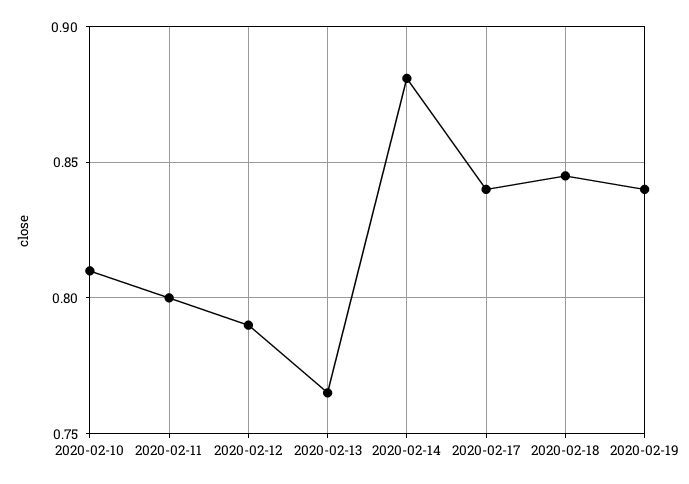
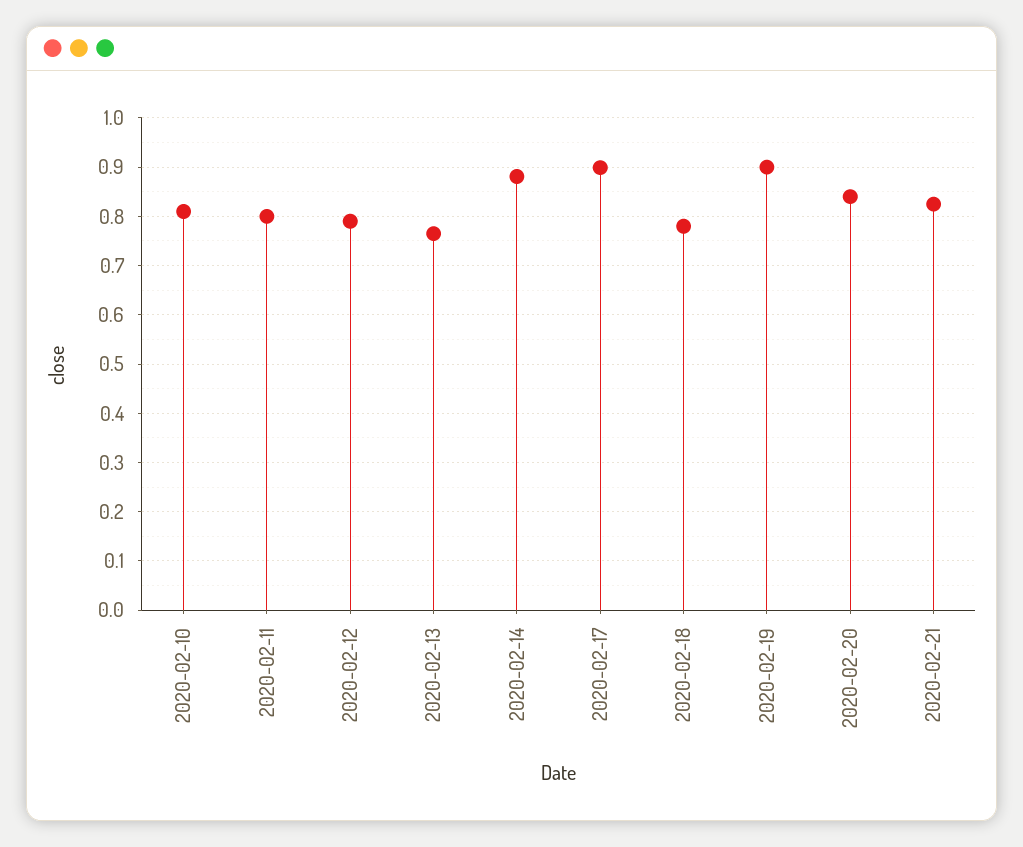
2020-02-17: 0.84 -> 0.9
2020-02-18: 0.845 -> 0.78
2020-02-19: 0.84 -> 0.9
2020-02-20: none -> 0.84
2020-02-21: none -> 0.82

